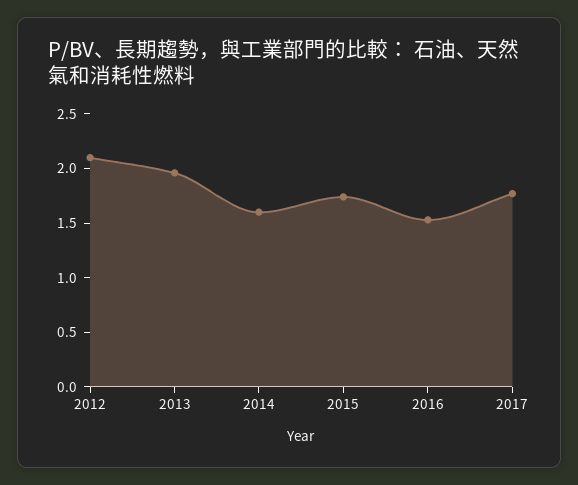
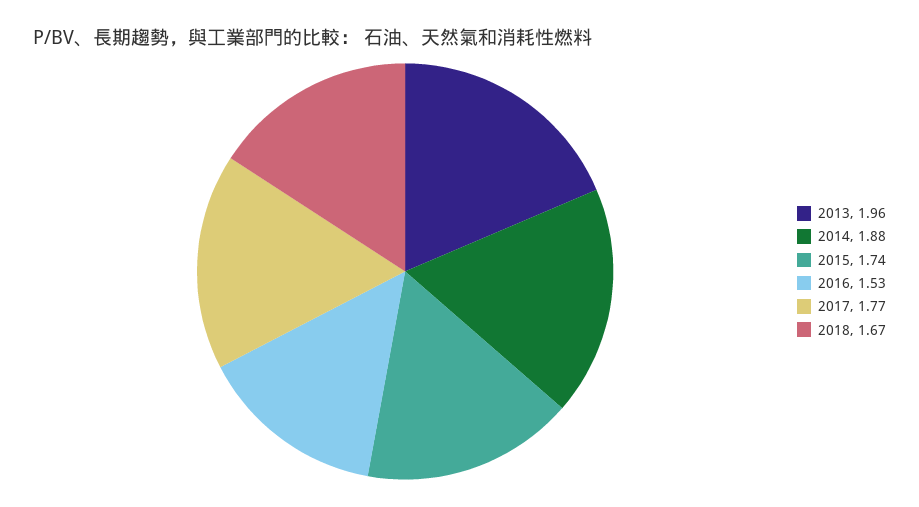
2012: 2.1 -> none
2014: 1.6 -> 1.88
2018: none -> 1.67

